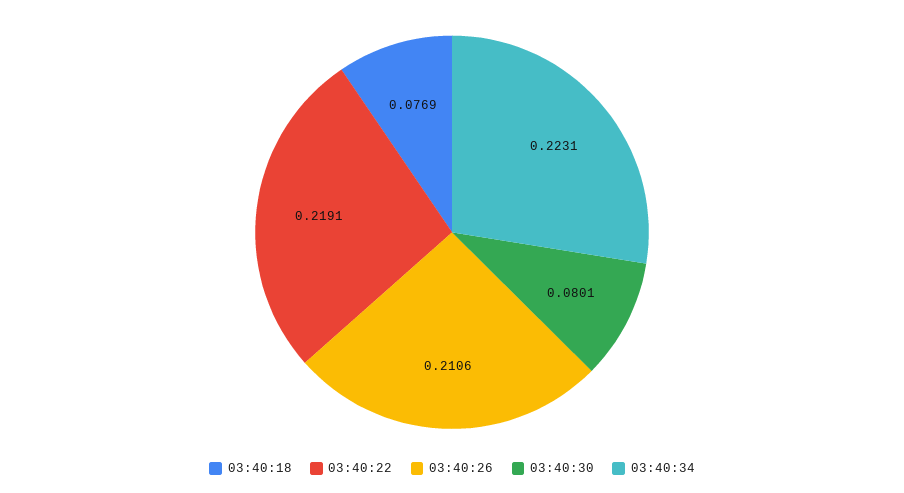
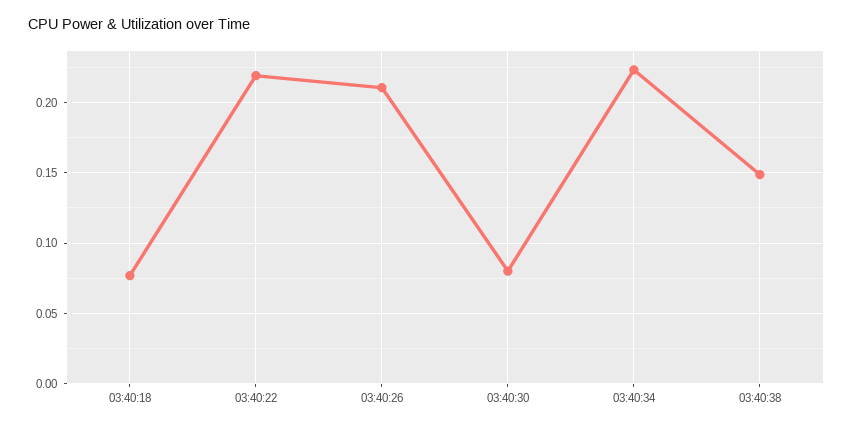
03:40:38: none -> 0.15

